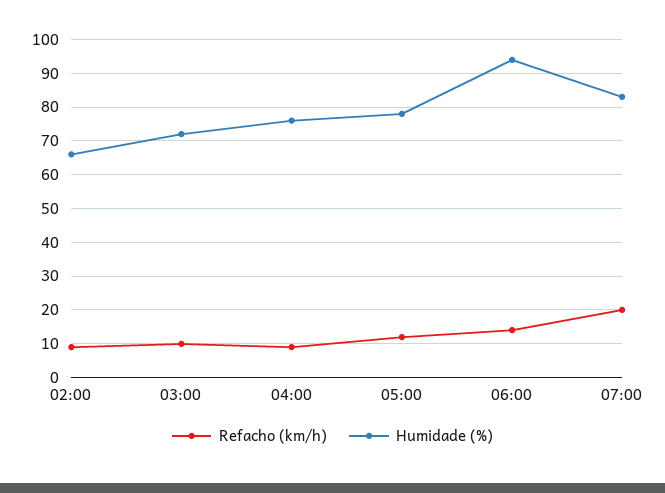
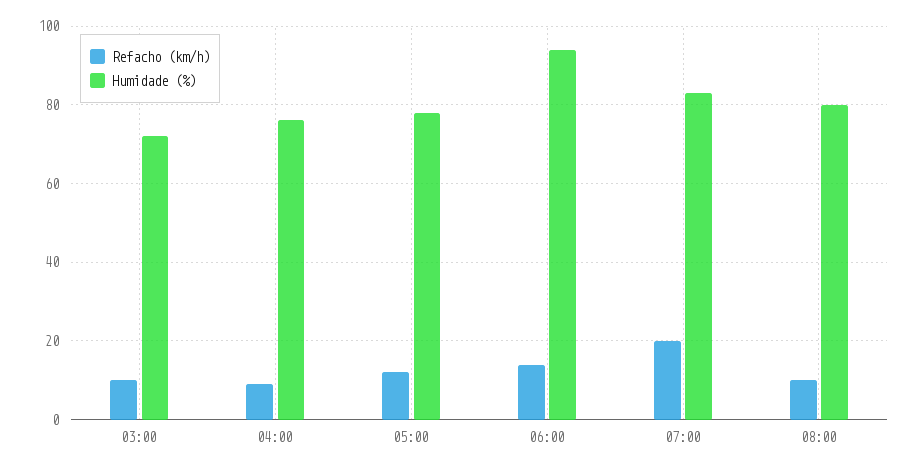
Refacho (km/h), 02:00: 10 -> none
Humidade (%), 02:00: 65 -> none
Refacho (km/h), 08:00: none -> 10
Humidade (%), 08:00: none -> 80

